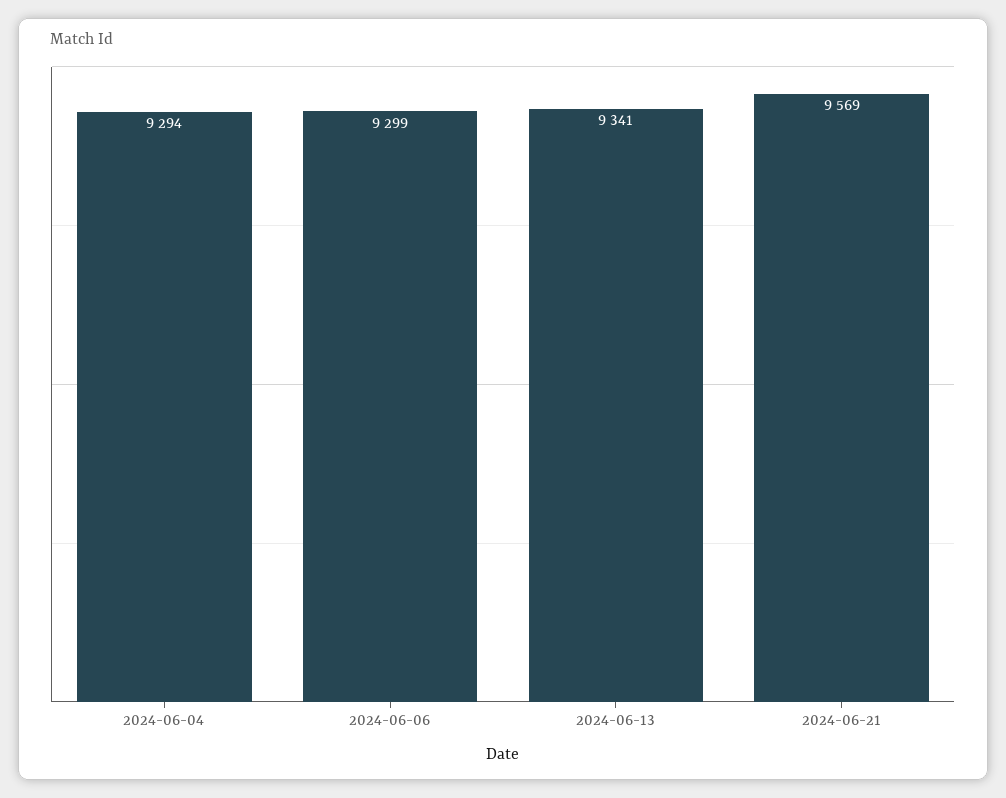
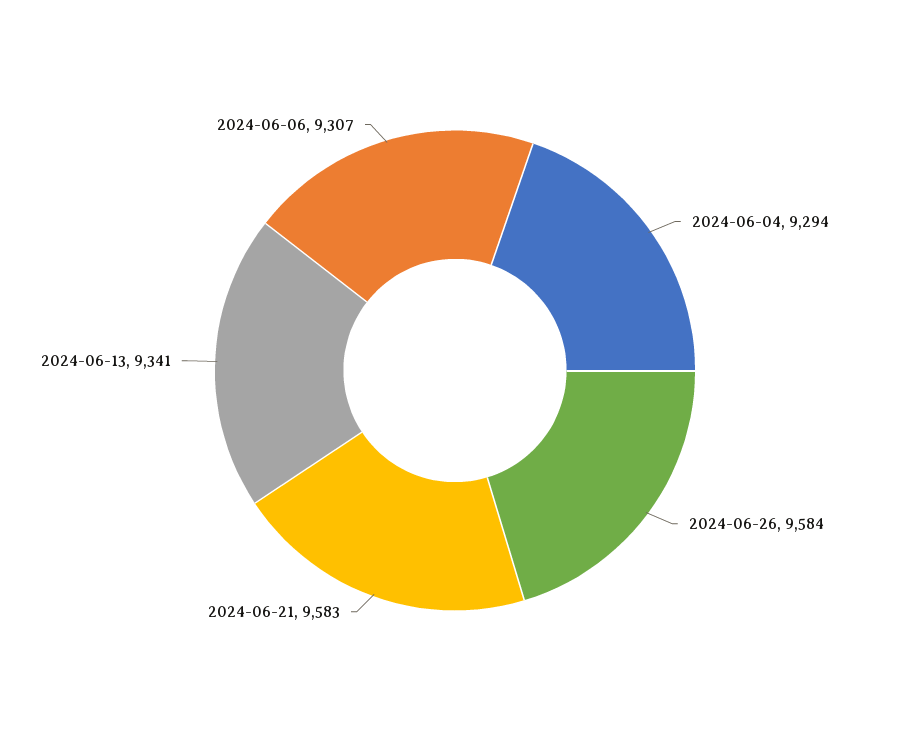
2024-06-06: 9299 -> 9307
2024-06-21: 9569 -> 9583
2024-06-26: none -> 9584

